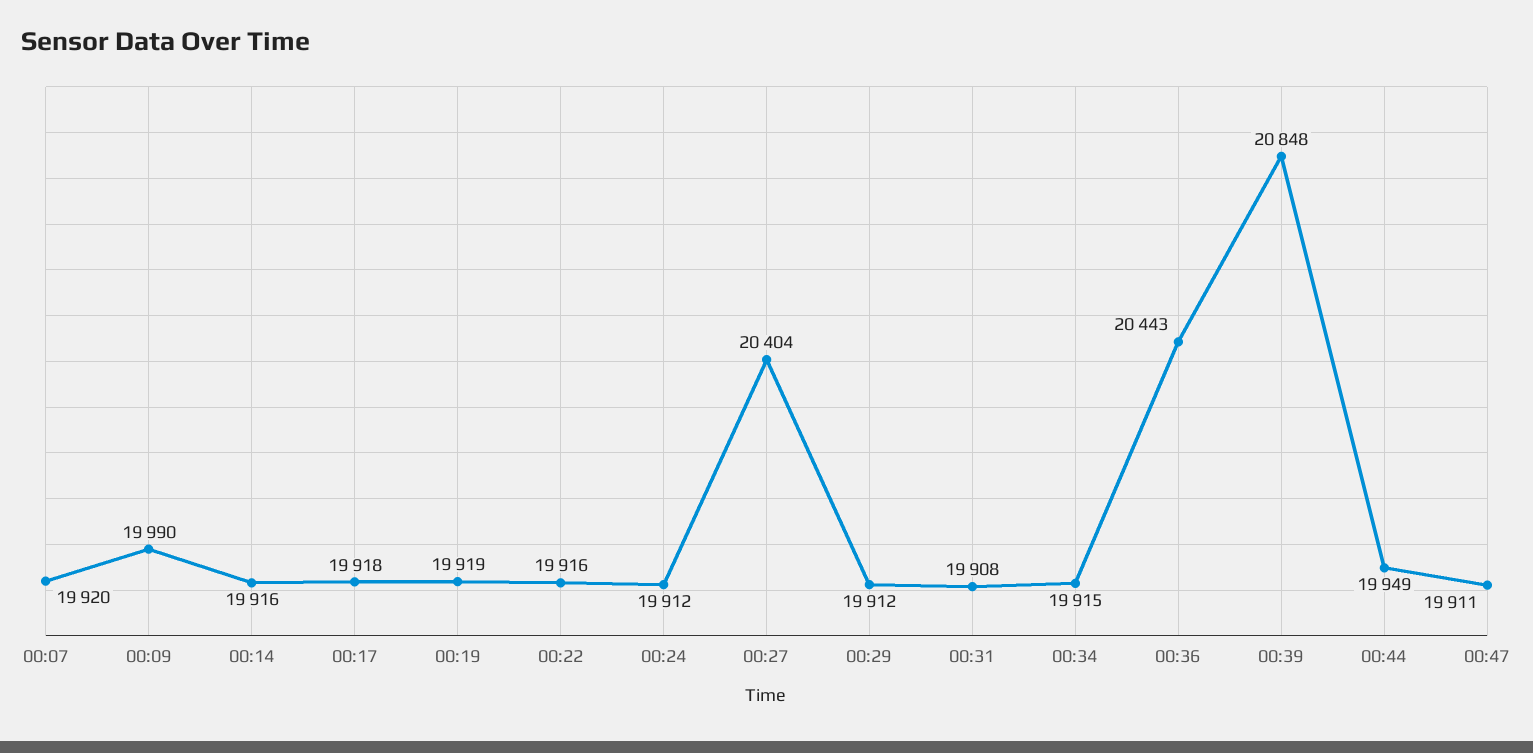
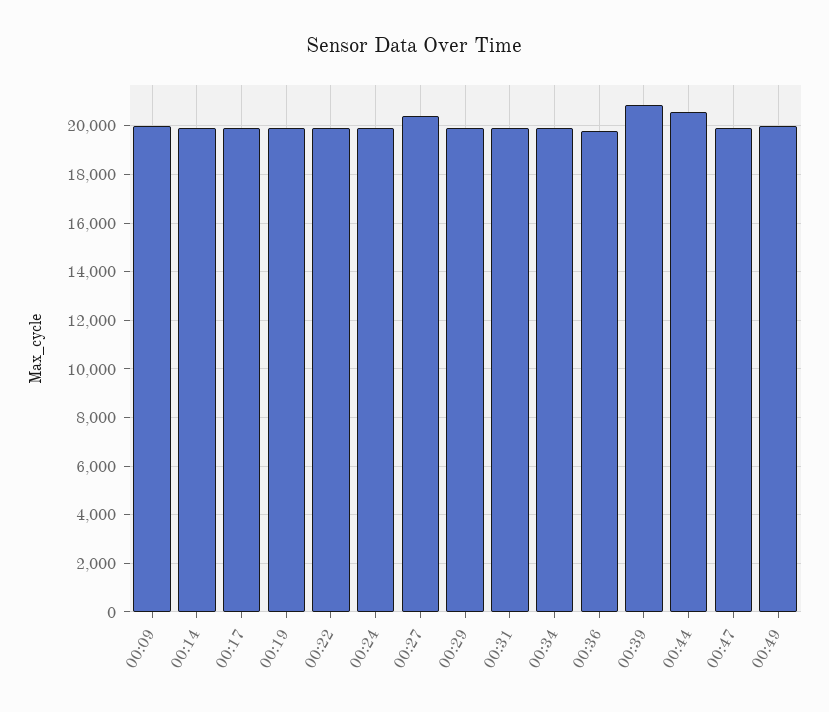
00:07: 19920 -> none
00:36: 20443 -> 19750
00:44: 19949 -> 20500
00:49: none -> 20000

